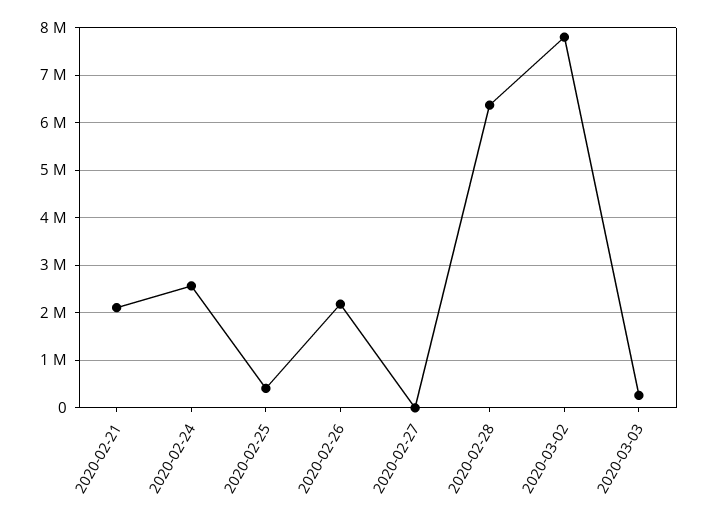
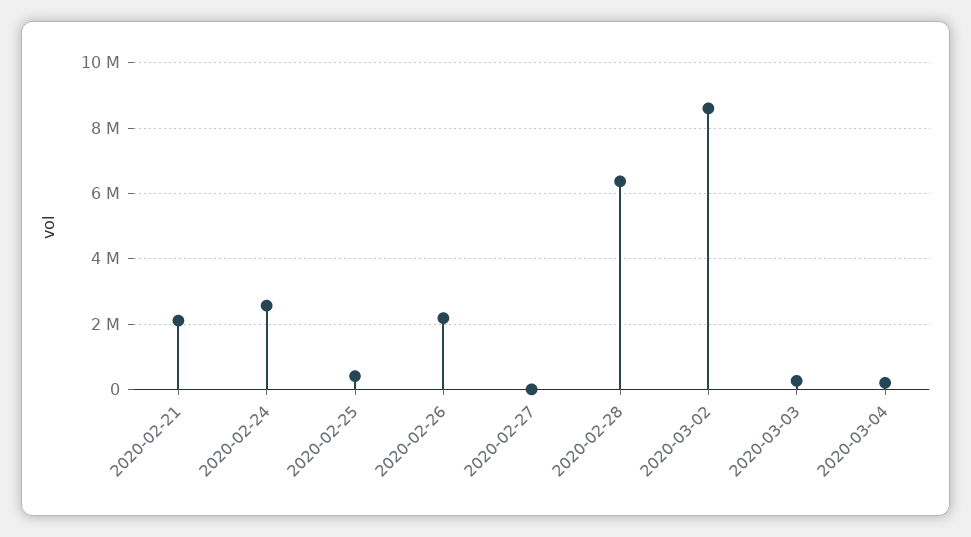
2020-03-02: 7800000 -> 8600000
2020-03-04: none -> 200000

